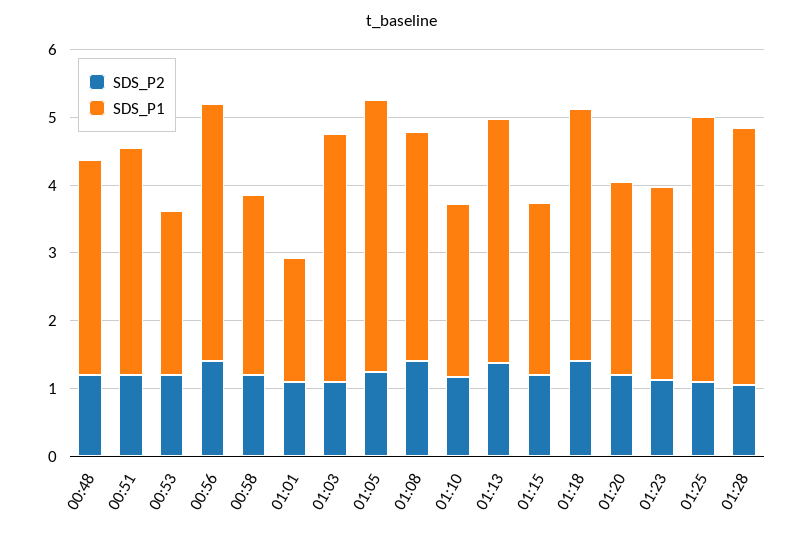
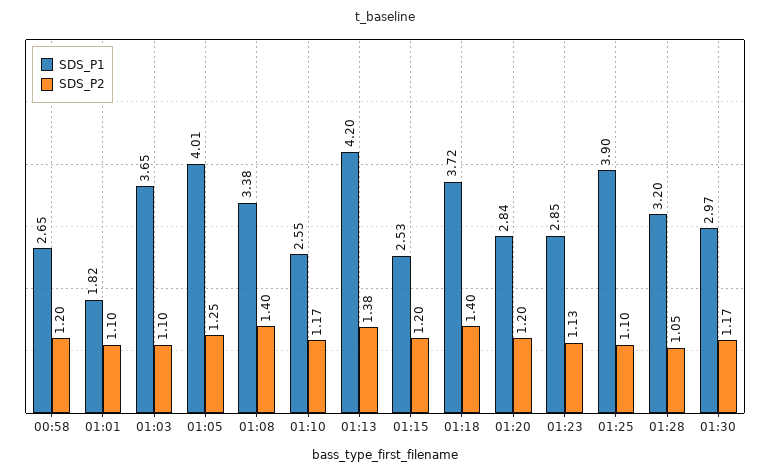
SDS_P2, 00:48: 1.2 -> none
SDS_P1, 00:48: 3.2 -> none
SDS_P2, 00:51: 1.2 -> none
SDS_P1, 00:51: 3.4 -> none
SDS_P2, 00:53: 1.2 -> none
SDS_P1, 00:53: 2.4 -> none
SDS_P2, 00:56: 1.4 -> none
SDS_P1, 00:56: 3.8 -> none
SDS_P1, 01:13: 3.6 -> 4.2
SDS_P1, 01:28: 3.8 -> 3.2
SDS_P1, 01:30: none -> 2.97
SDS_P2, 01:30: none -> 1.17

